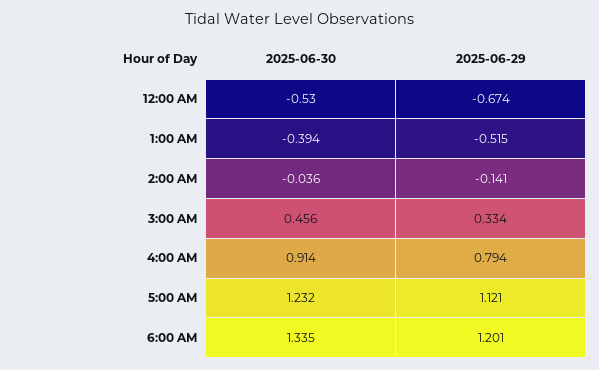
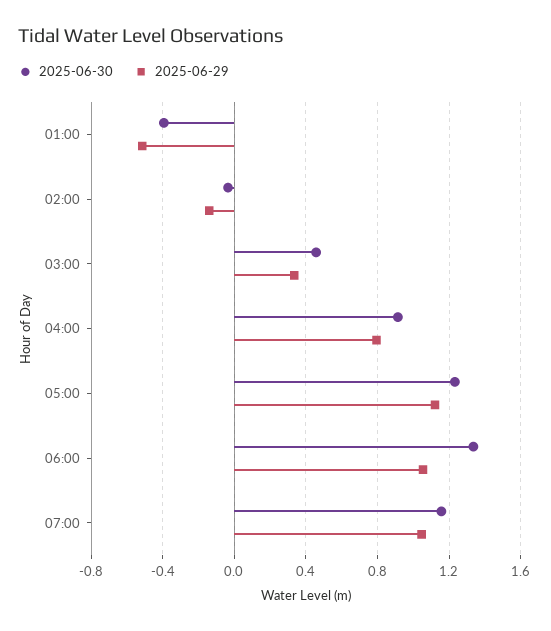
2025-06-30, 12:00 AM: -0.53 -> none
2025-06-29, 12:00 AM: -0.674 -> none
2025-06-29, 6:00 AM: 1.201 -> 1.05
2025-06-30, 07:00: none -> 1.15
2025-06-29, 07:00: none -> 1.05

